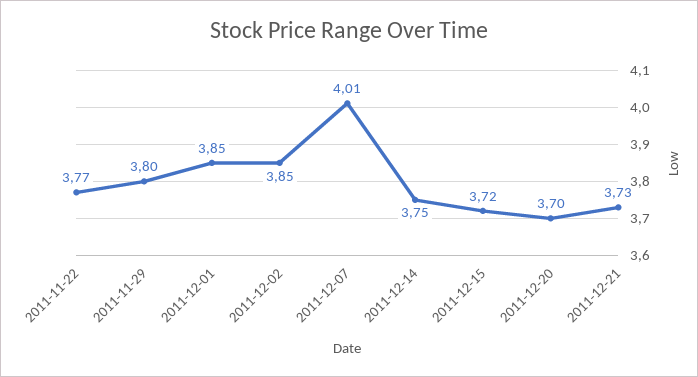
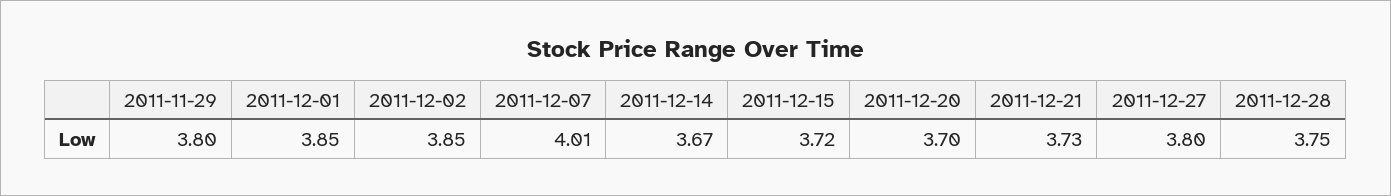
2011-11-22: 3.77 -> none
2011-12-14: 3.75 -> 3.67
2011-12-27: none -> 3.8
2011-12-28: none -> 3.75

